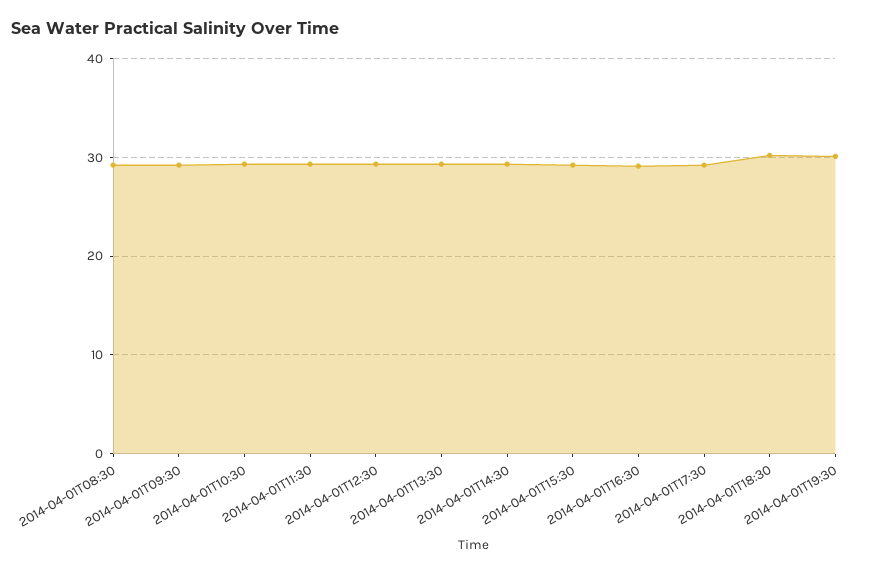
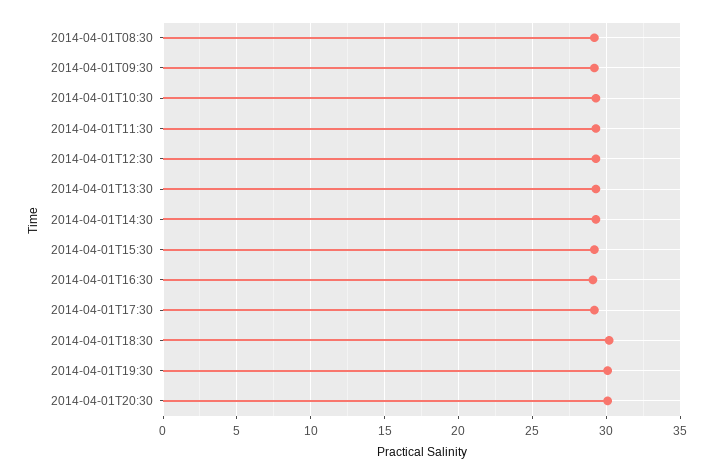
2014-04-01T20:30: none -> 30

